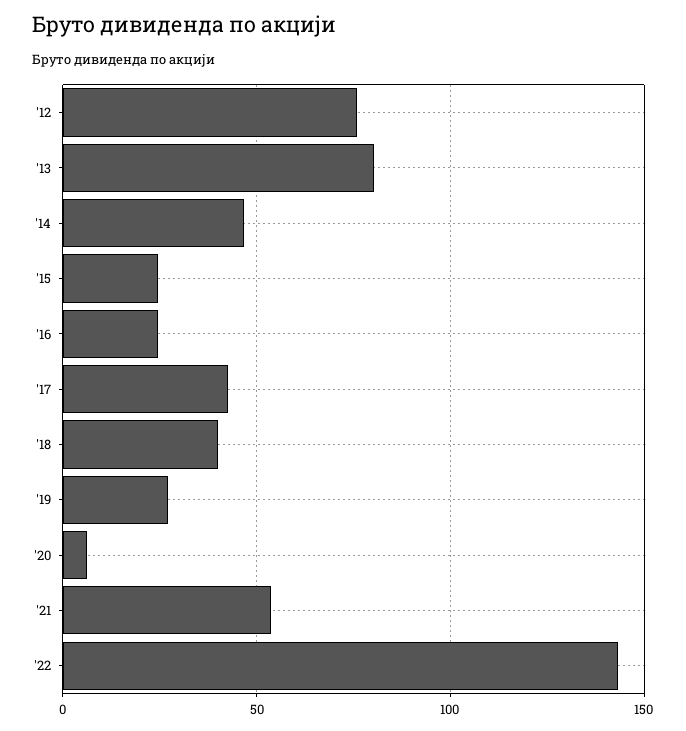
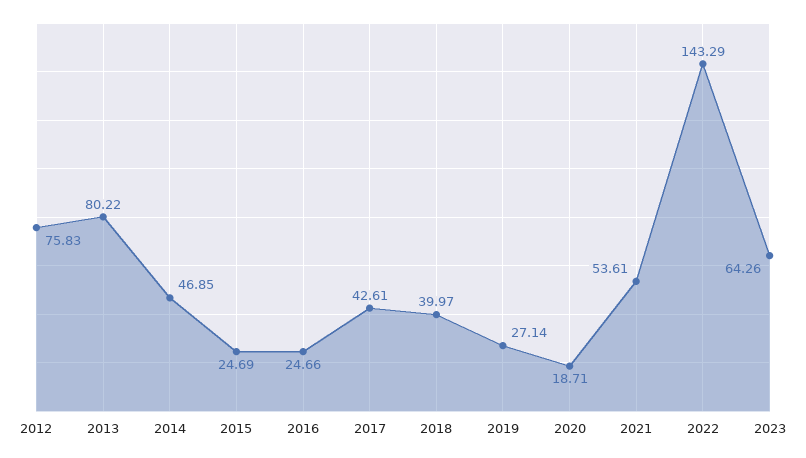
'20: 5 -> 18.71
2023: none -> 64.26

